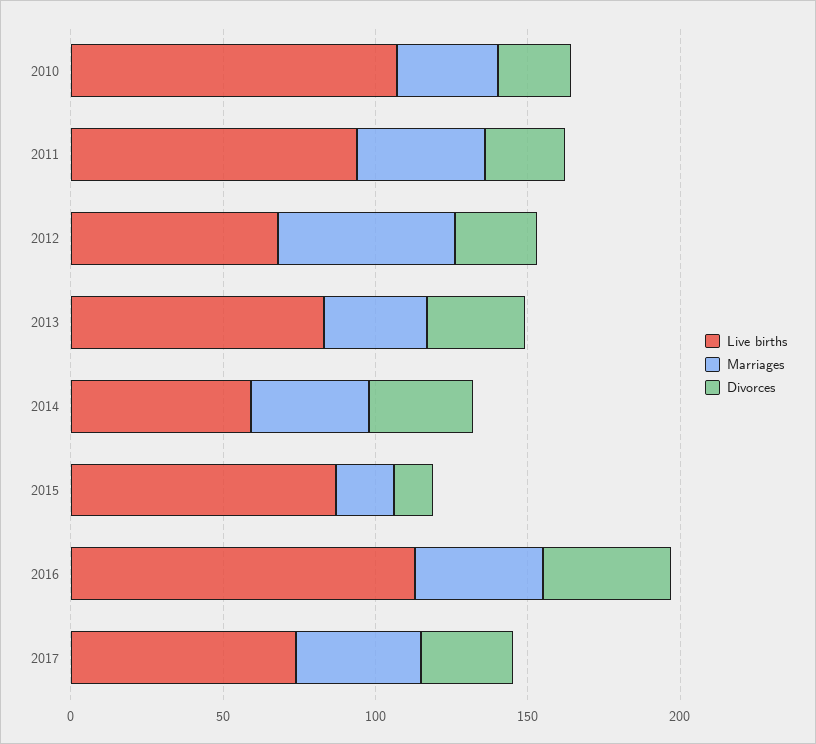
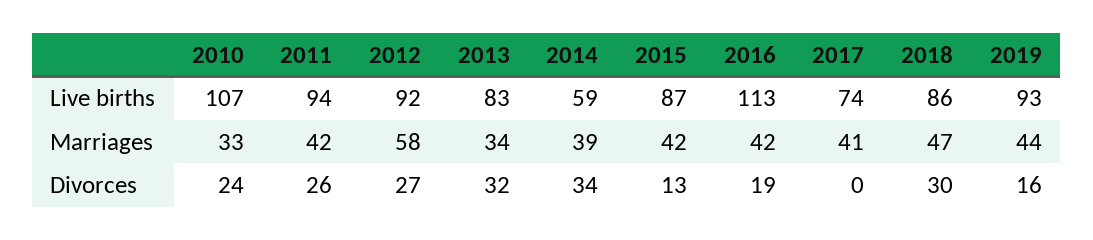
Live births, 2012: 70 -> 92
Marriages, 2015: 20 -> 42
Divorces, 2016: 40 -> 19
Divorces, 2017: 30 -> 0
Live births, 2018: none -> 86
Live births, 2019: none -> 93
Marriages, 2018: none -> 47
Marriages, 2019: none -> 44
Divorces, 2018: none -> 30
Divorces, 2019: none -> 16

